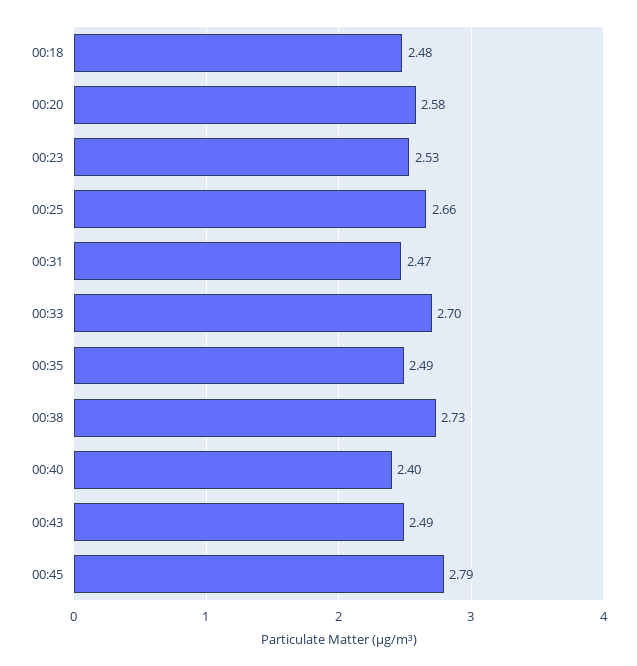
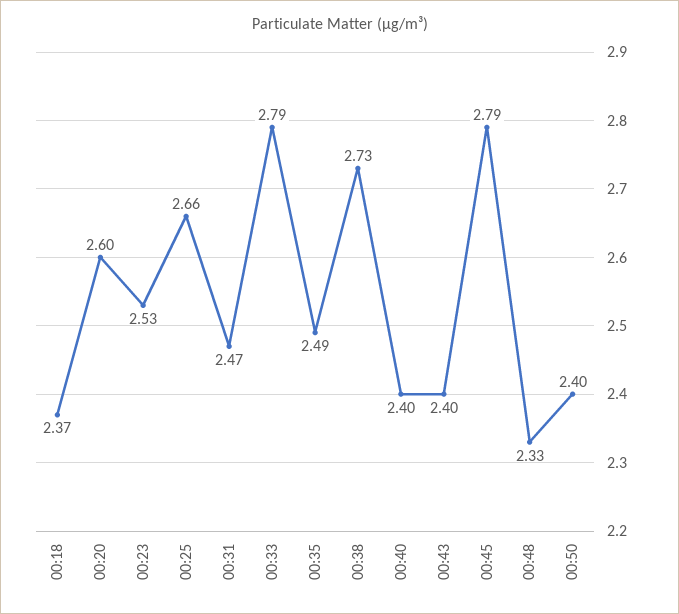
00:18: 2.48 -> 2.37
00:20: 2.58 -> 2.6
00:33: 2.7 -> 2.79
00:43: 2.49 -> 2.4
00:48: none -> 2.33
00:50: none -> 2.4

